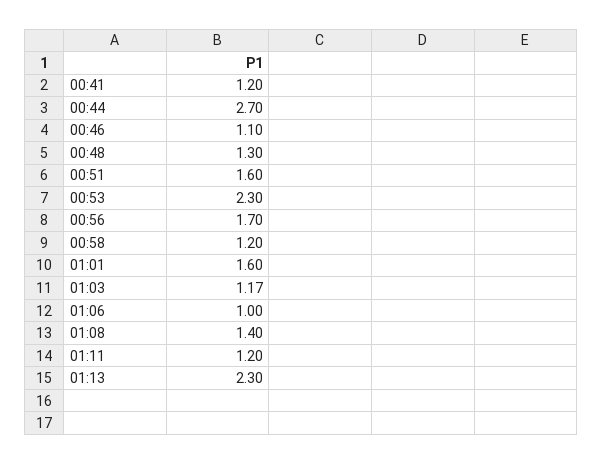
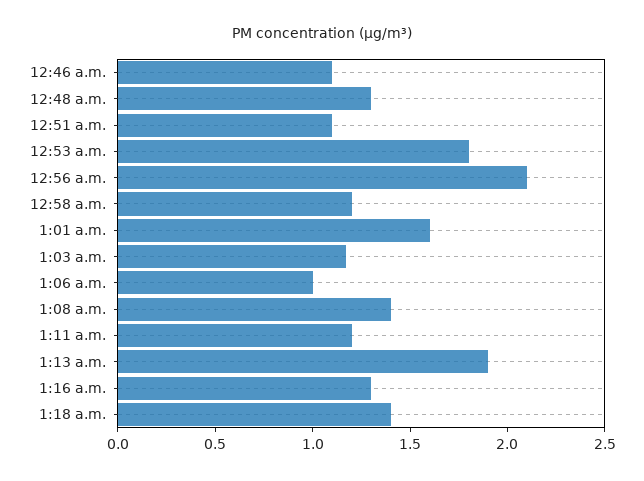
00:41: 1.2 -> none
00:44: 2.7 -> none
00:51: 1.6 -> 1.1
00:53: 2.3 -> 1.8
00:56: 1.7 -> 2.1
01:13: 2.3 -> 1.9
1:16 a.m.: none -> 1.3
1:18 a.m.: none -> 1.4

